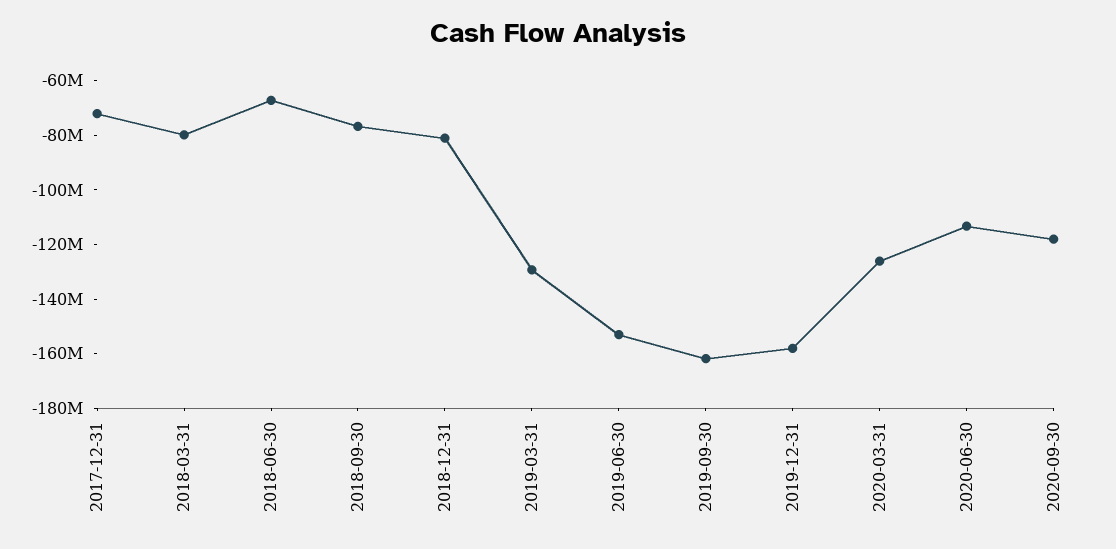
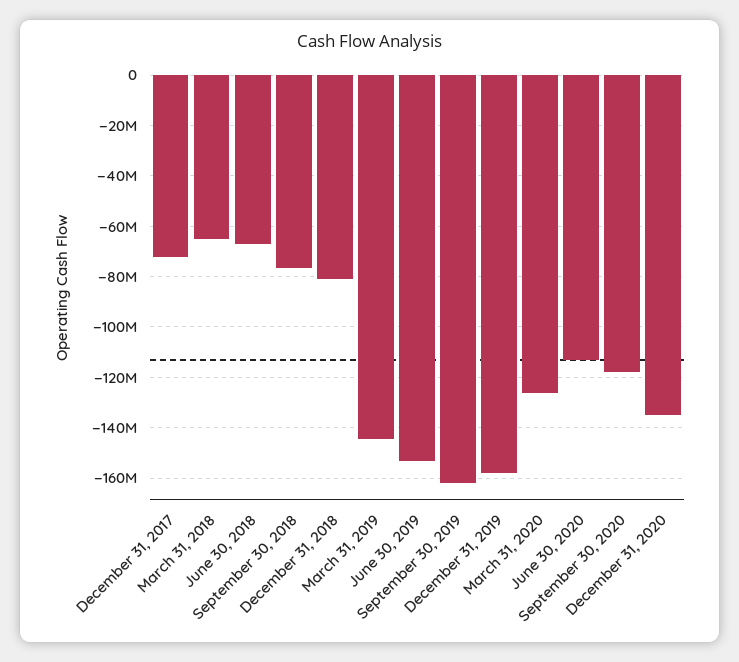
2018-03-31: -80000000 -> -65000000
2019-03-31: -130000000 -> -145000000
December 31, 2020: none -> -135000000

